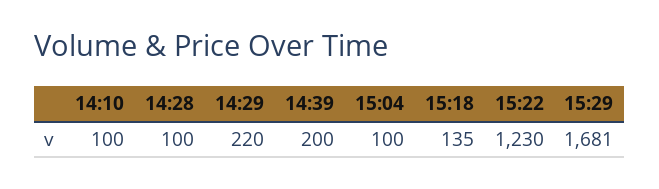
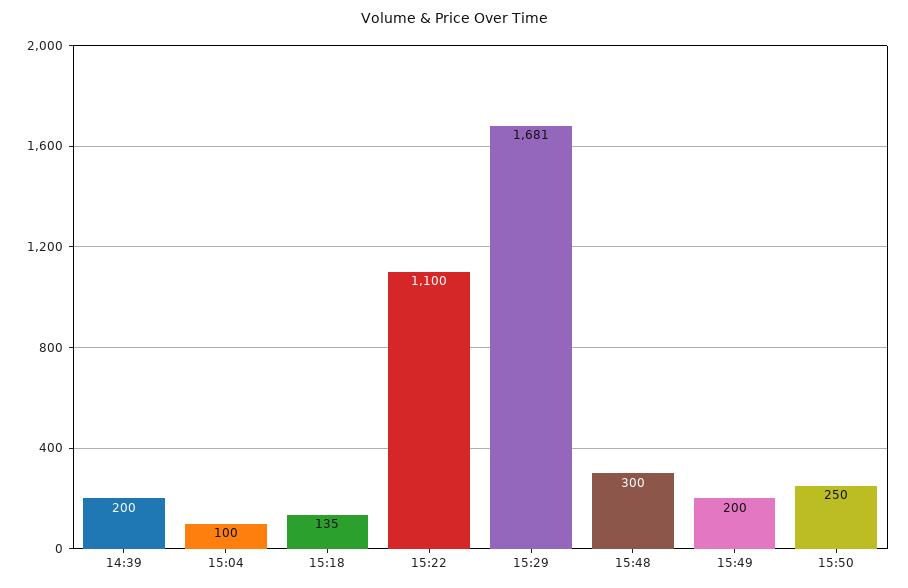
14:10: 100 -> none
14:28: 100 -> none
14:29: 220 -> none
15:22: 1230 -> 1100
15:48: none -> 300
15:49: none -> 200
15:50: none -> 250

